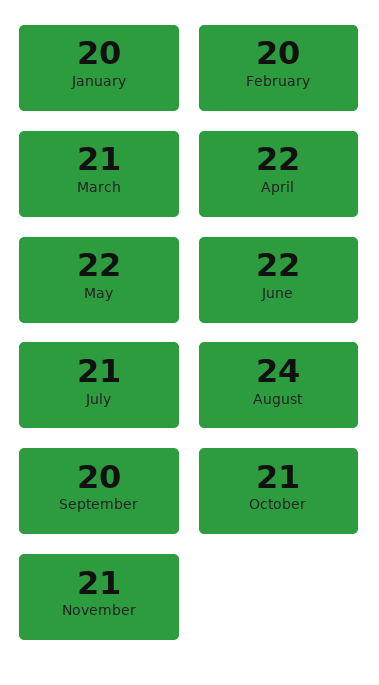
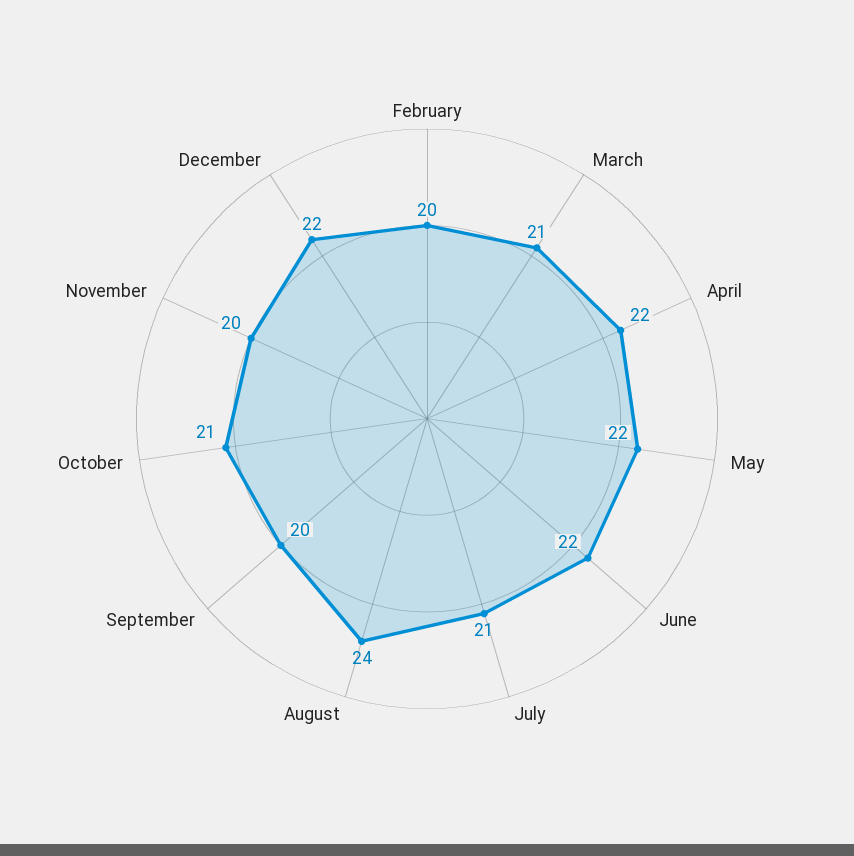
January: 20 -> none
November: 21 -> 20
December: none -> 22

